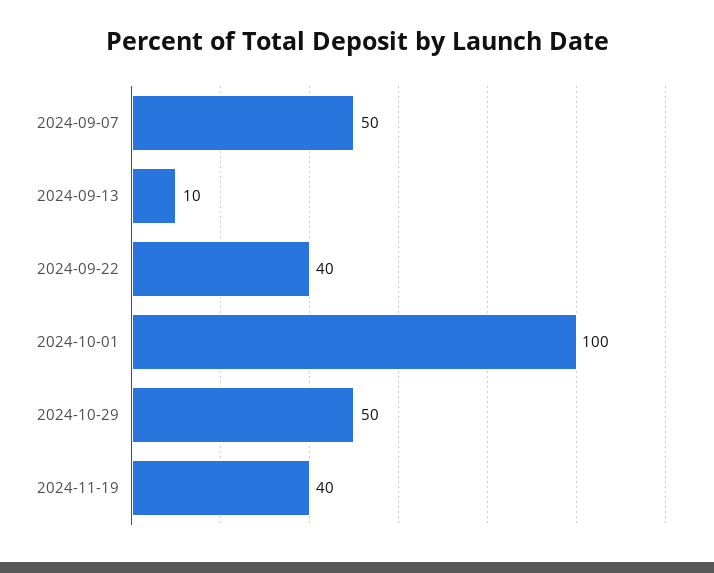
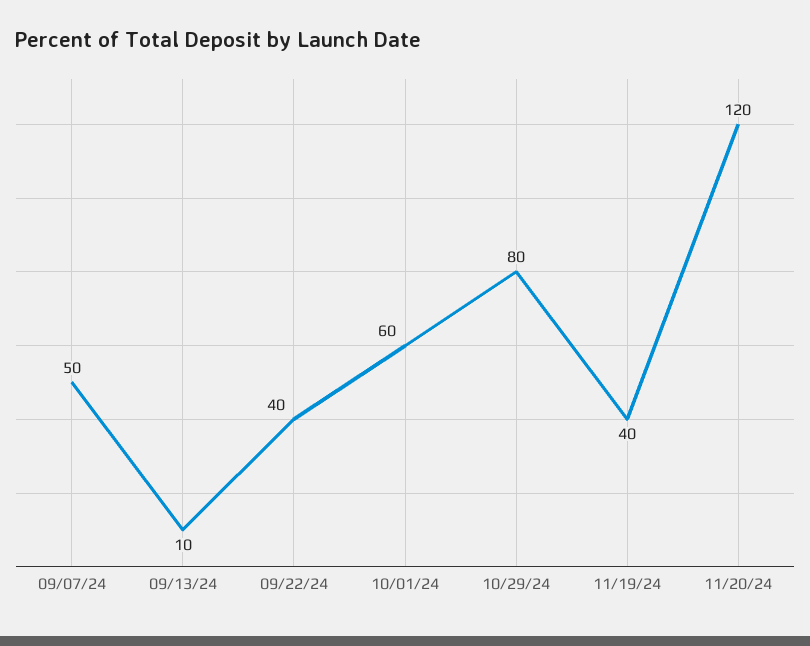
2024-10-01: 100 -> 60
2024-10-29: 50 -> 80
11/20/24: none -> 120

